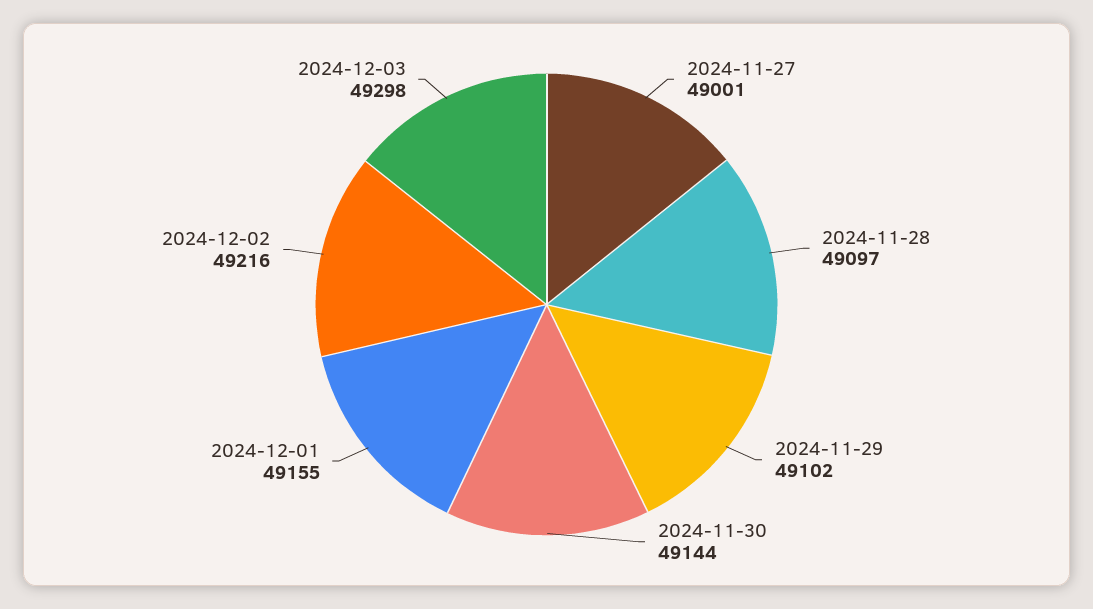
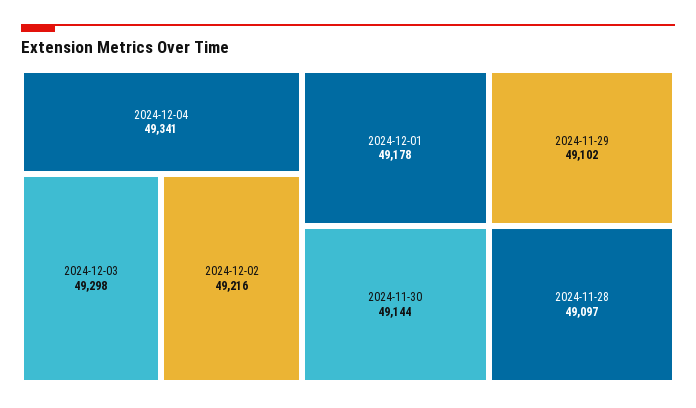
2024-11-27: 49001 -> none
2024-12-01: 49155 -> 49178
2024-12-04: none -> 49341

